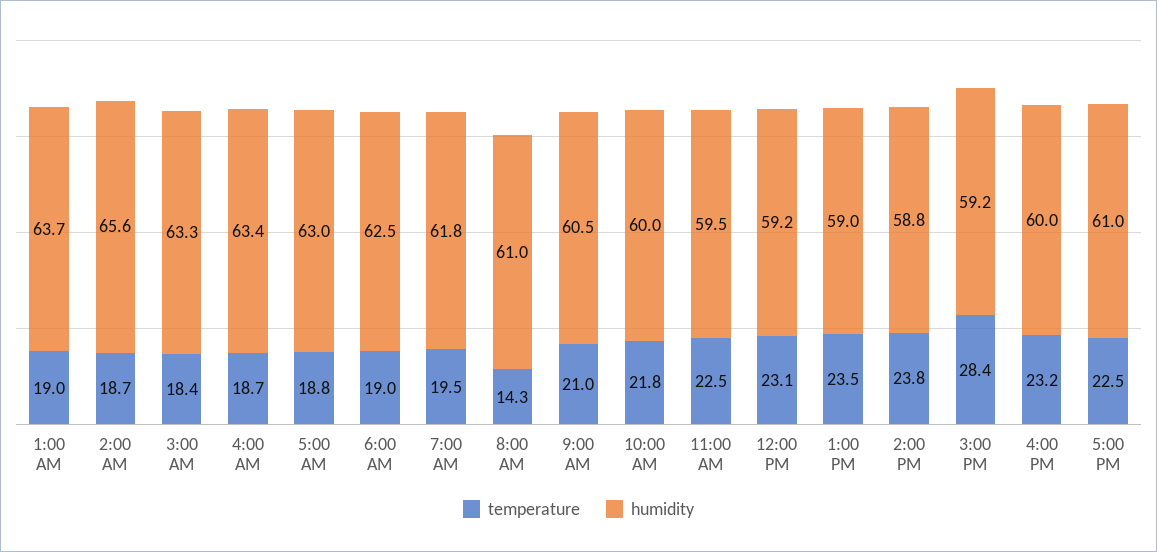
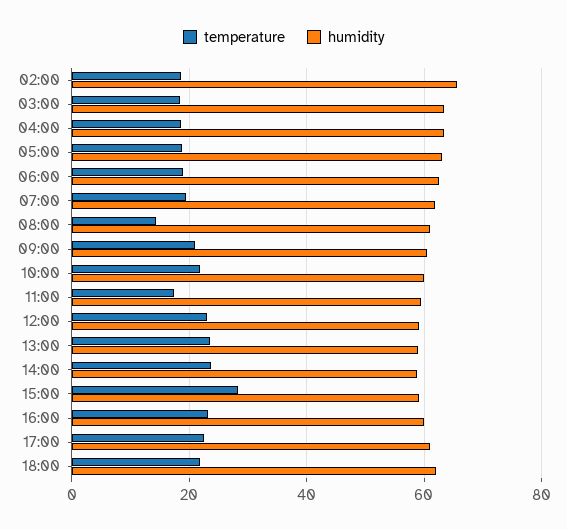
temperature, 1:00 AM: 19 -> none
humidity, 1:00 AM: 63.7 -> none
temperature, 11:00 AM: 22.5 -> 18
temperature, 18:00: none -> 22
humidity, 18:00: none -> 62

